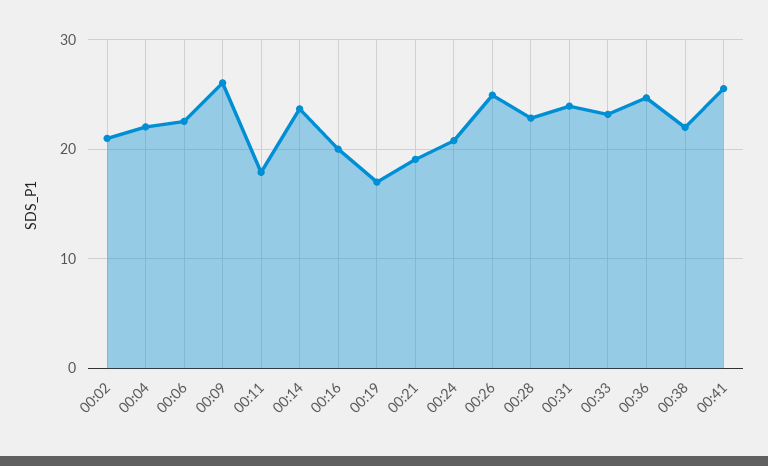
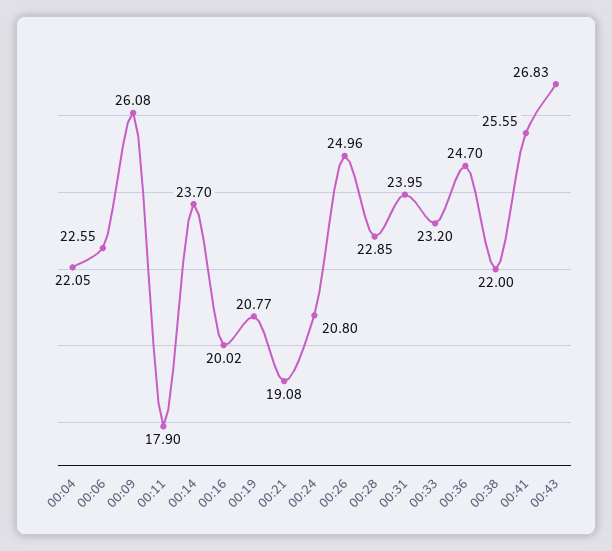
00:02: 21 -> none
00:19: 17 -> 20.77
00:43: none -> 26.83

